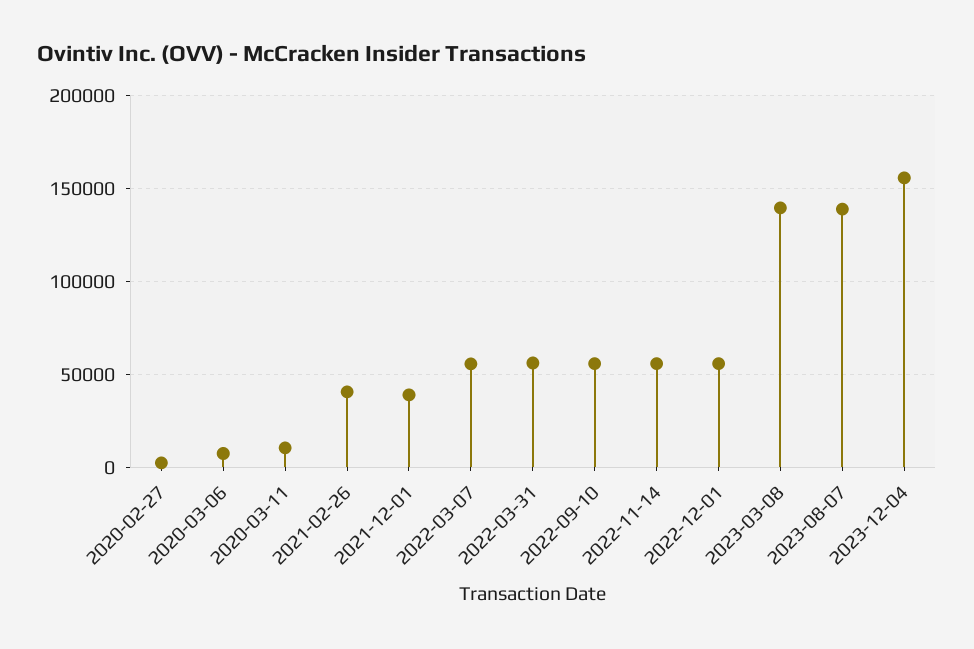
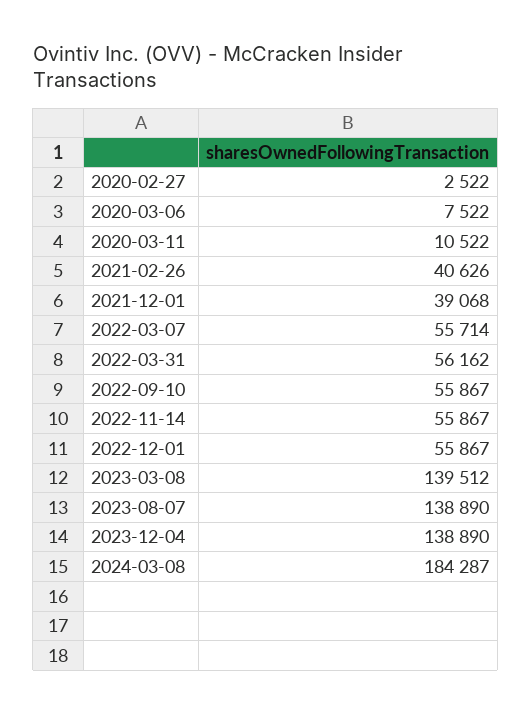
2023-12-04: 155000 -> 138890
2024-03-08: none -> 184287

